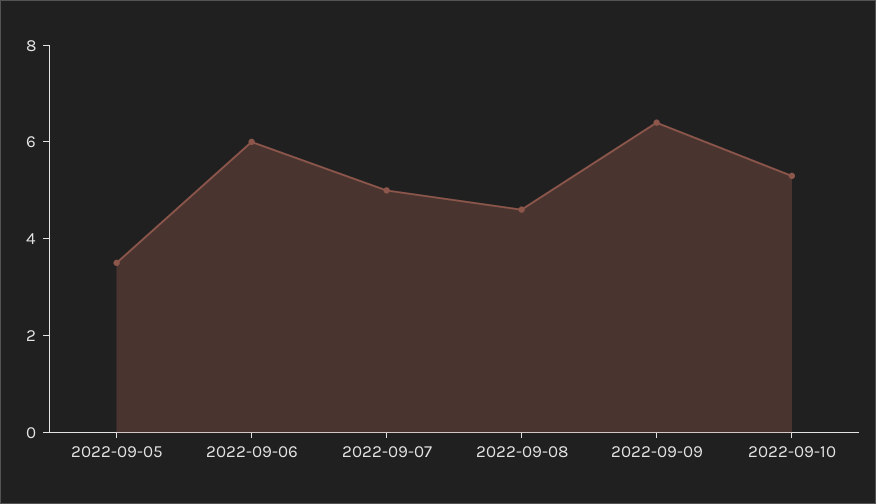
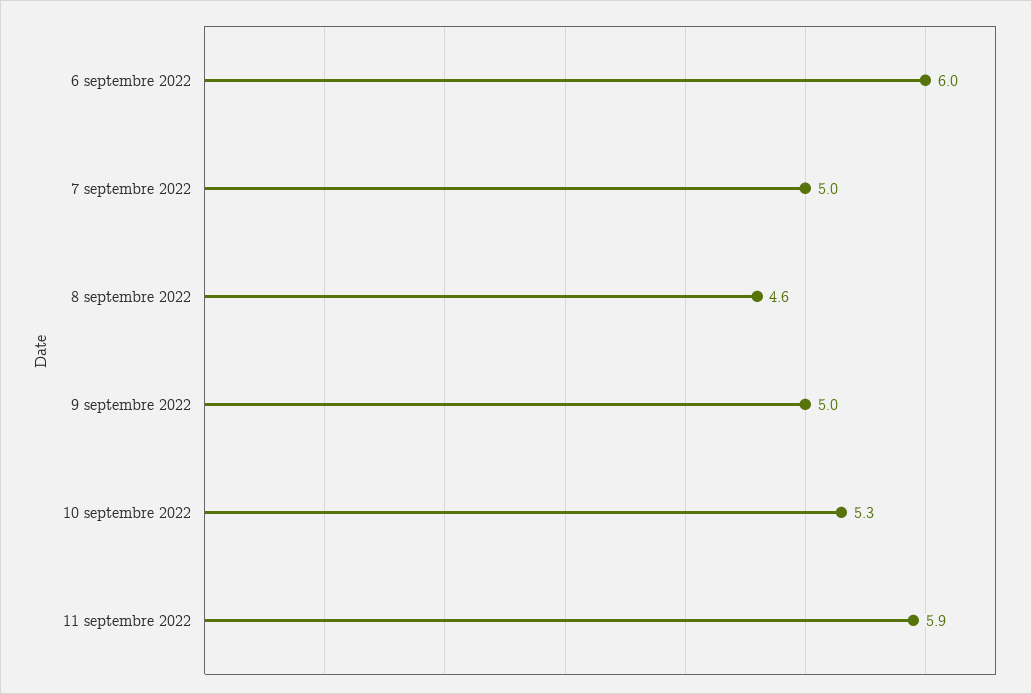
2022-09-05: 3.5 -> none
2022-09-09: 6.5 -> 5
11 septembre 2022: none -> 5.9

